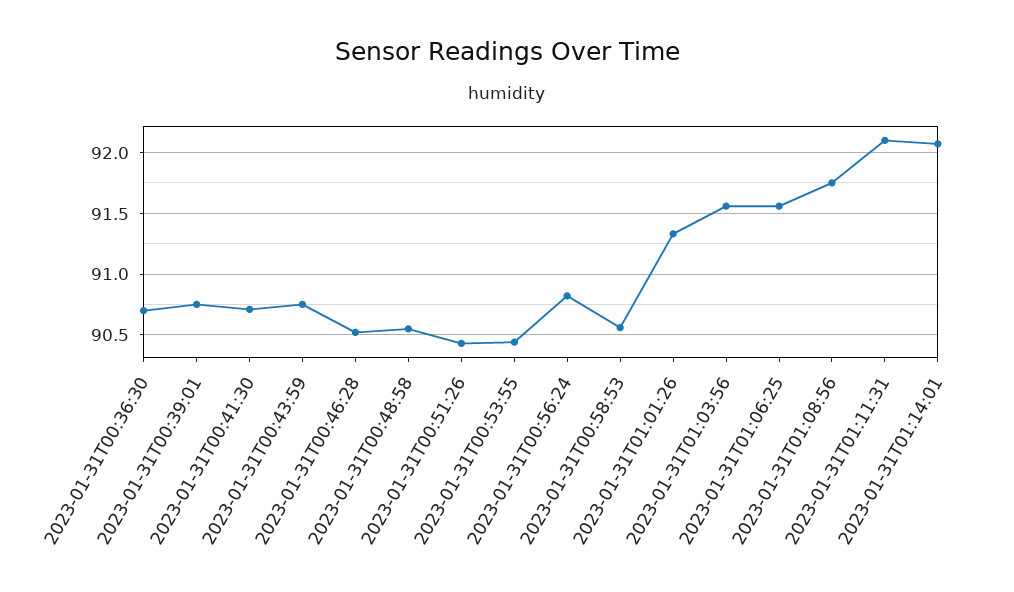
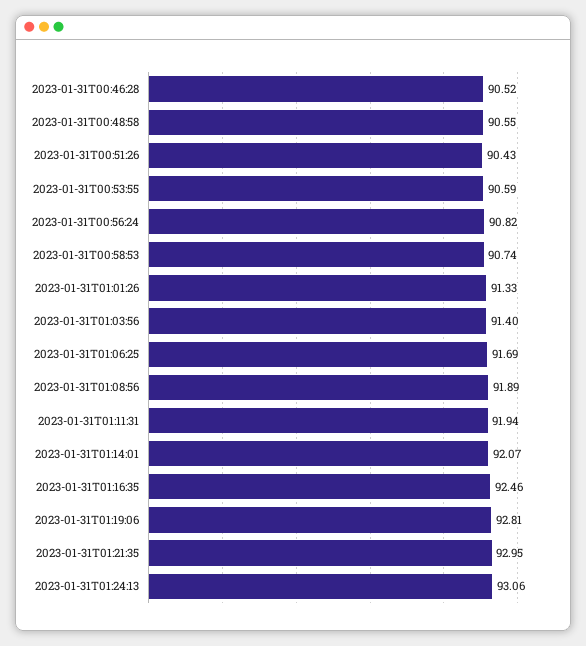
2023-01-31T00:36:30: 90.7 -> none
2023-01-31T00:39:01: 90.75 -> none
2023-01-31T00:41:30: 90.7 -> none
2023-01-31T00:43:59: 90.75 -> none
2023-01-31T00:53:55: 90.45 -> 90.59
2023-01-31T00:58:53: 90.55 -> 90.74
2023-01-31T01:03:56: 91.55 -> 91.4
2023-01-31T01:06:25: 91.55 -> 91.69
2023-01-31T01:08:56: 91.75 -> 91.89
2023-01-31T01:11:31: 92.1 -> 91.94
2023-01-31T01:16:35: none -> 92.46
2023-01-31T01:19:06: none -> 92.81
2023-01-31T01:21:35: none -> 92.95
2023-01-31T01:24:13: none -> 93.06

